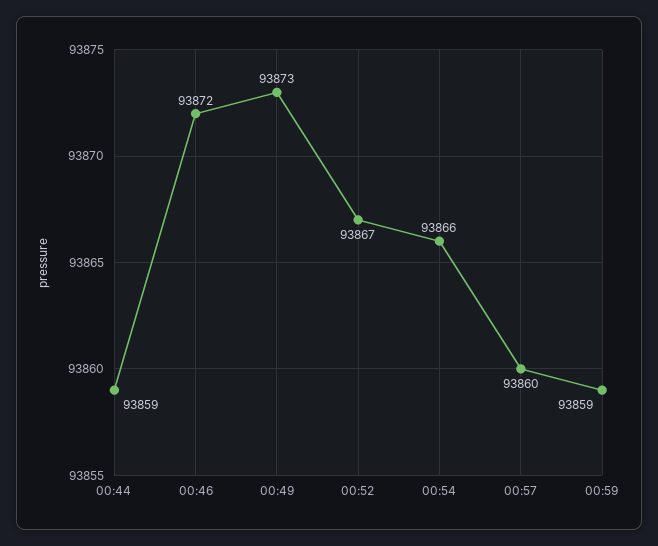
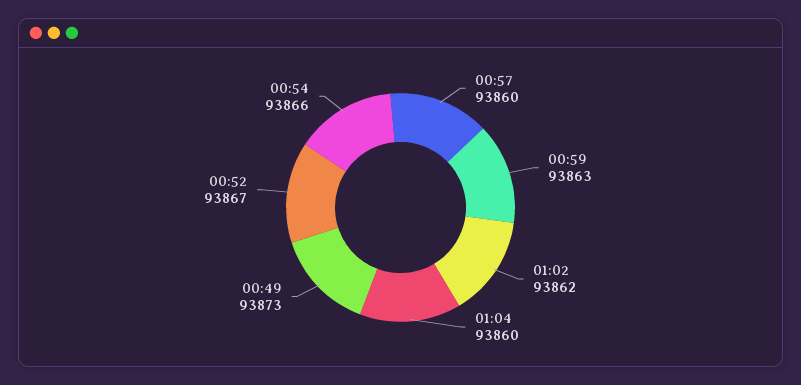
00:44: 93859 -> none
00:46: 93872 -> none
00:59: 93859 -> 93863
01:02: none -> 93862
01:04: none -> 93860

